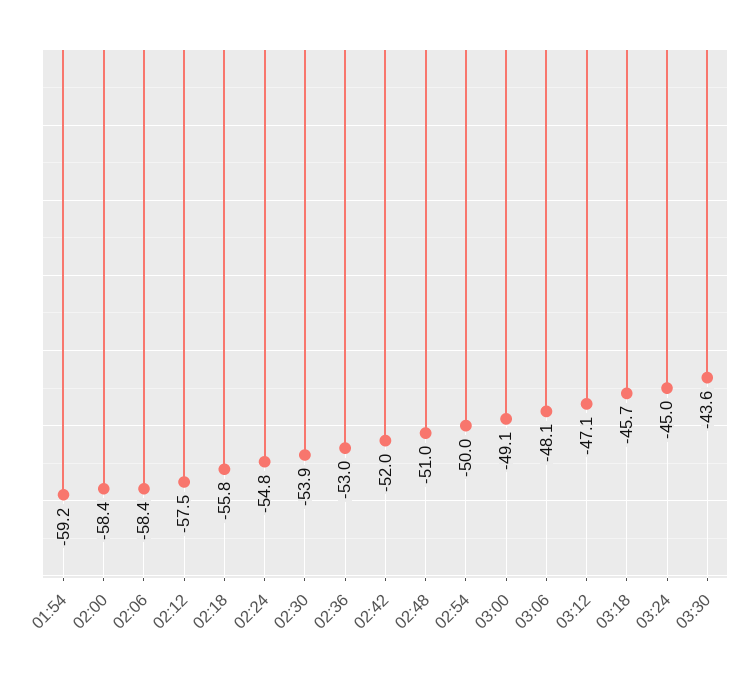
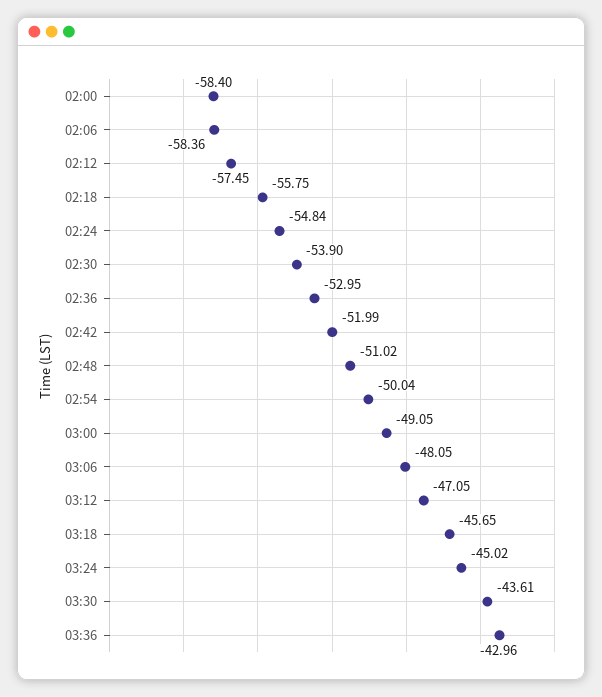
01:54: -59.2 -> none
03:36: none -> -42.96

